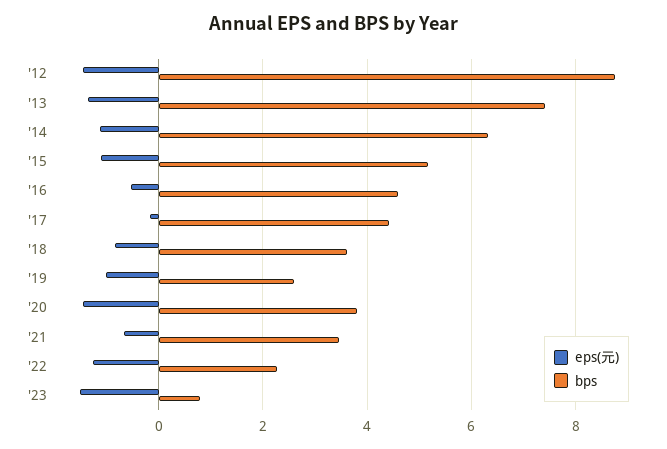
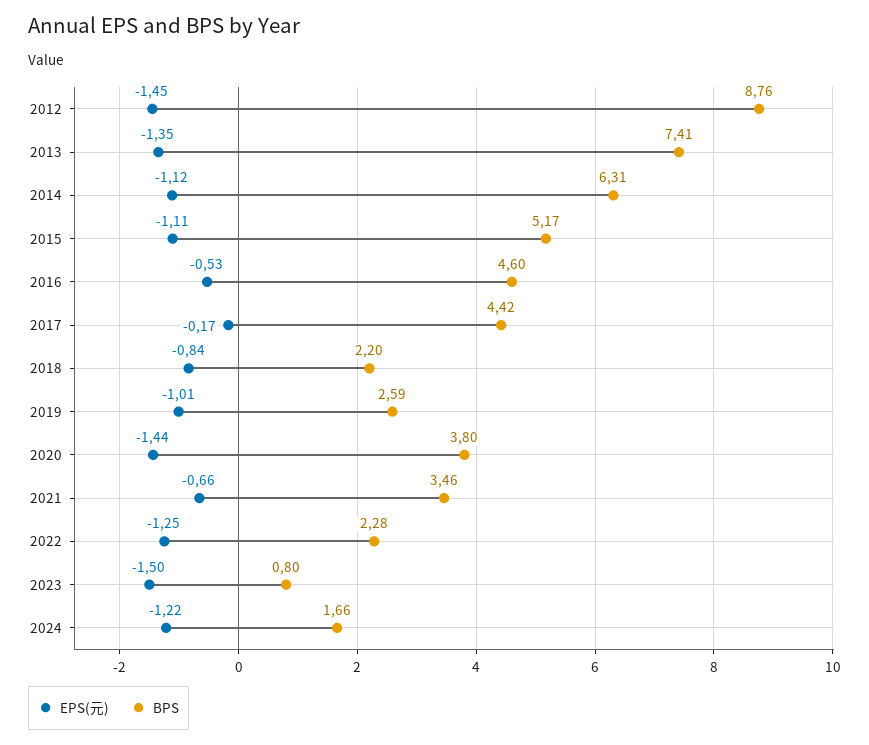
bps, '18: 3.6 -> 2.2
eps(元), 2024: none -> -1.22
bps, 2024: none -> 1.66

